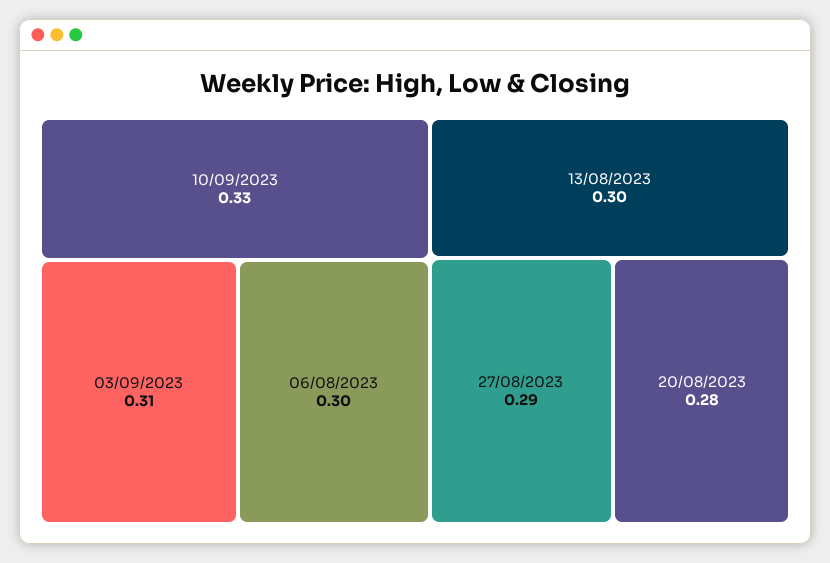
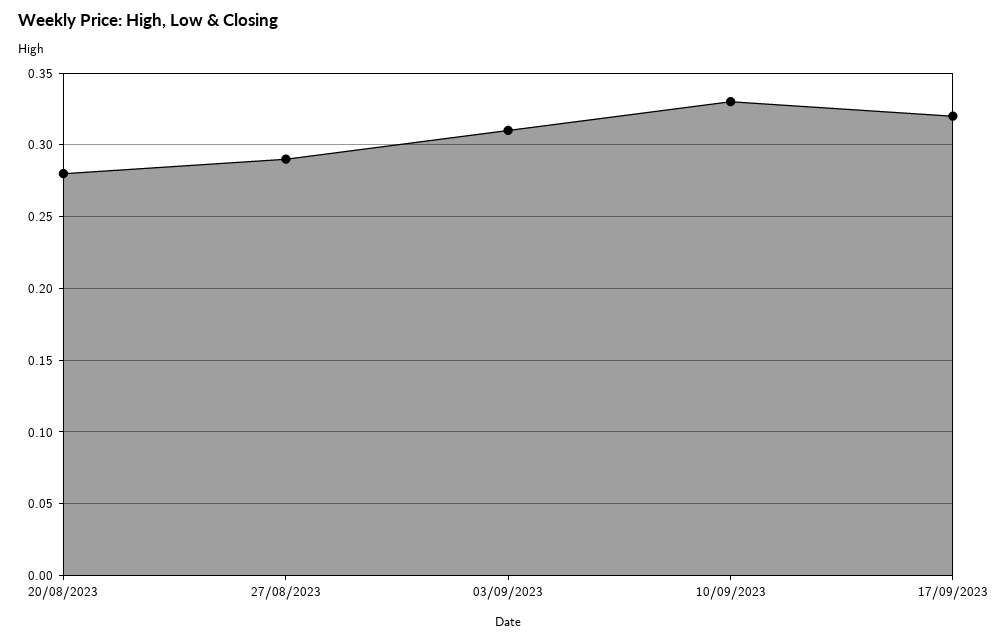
06/08/2023: 0.3 -> none
13/08/2023: 0.3 -> none
17/09/2023: none -> 0.32

